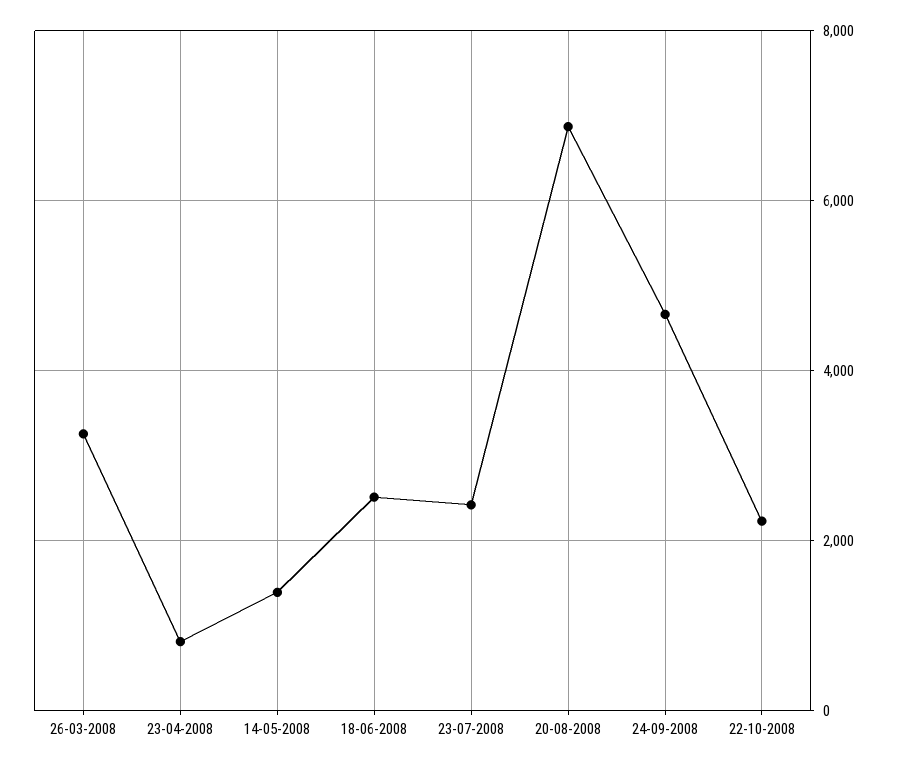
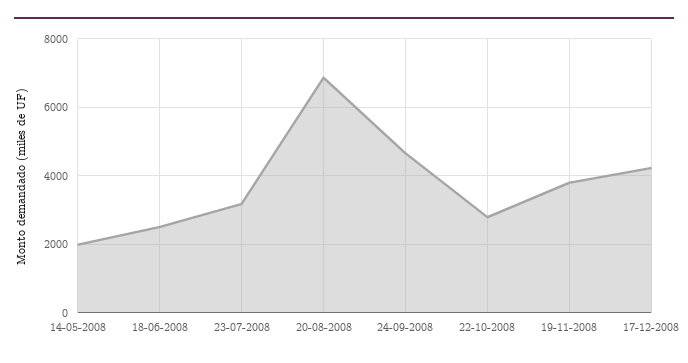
26-03-2008: 3200 -> none
23-04-2008: 800 -> none
14-05-2008: 1400 -> 2000
23-07-2008: 2400 -> 3200
22-10-2008: 2200 -> 2800
19-11-2008: none -> 3800
17-12-2008: none -> 4200

